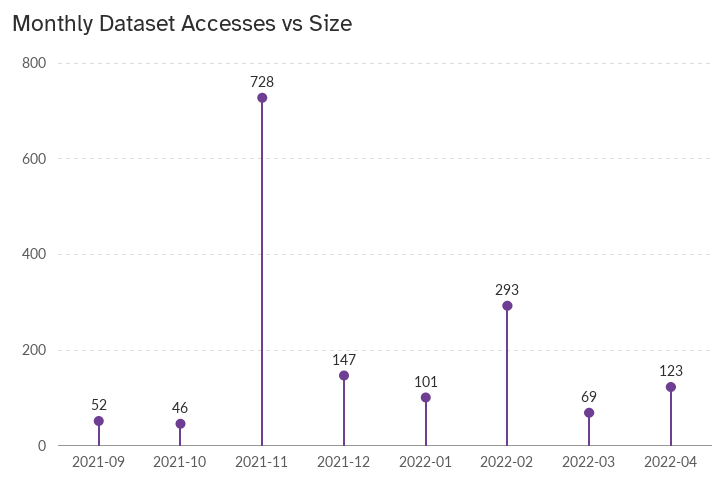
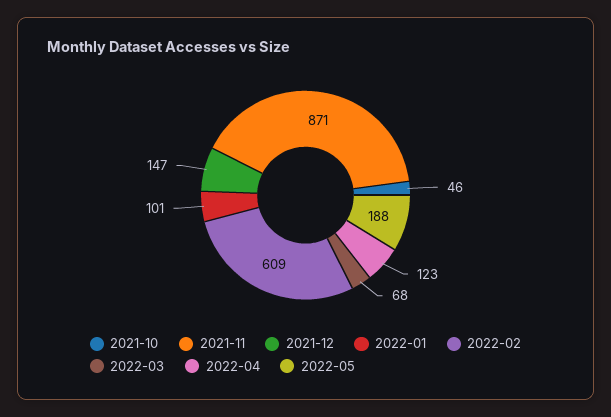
2021-09: 52 -> none
2021-11: 728 -> 871
2022-02: 293 -> 609
2022-03: 69 -> 68
2022-05: none -> 188

